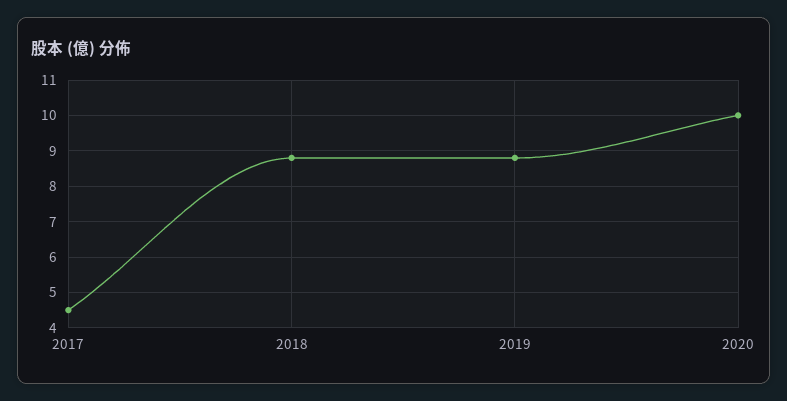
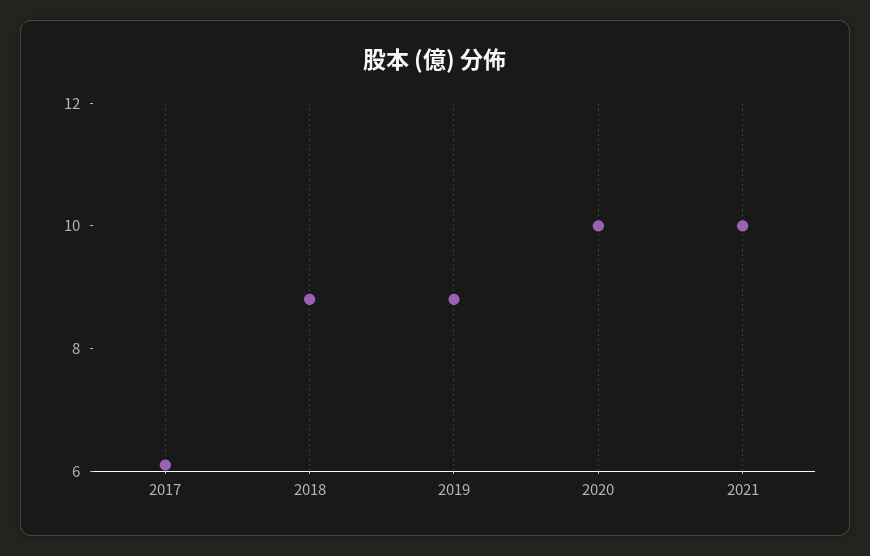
2017: 4.5 -> 6
2021: none -> 10

